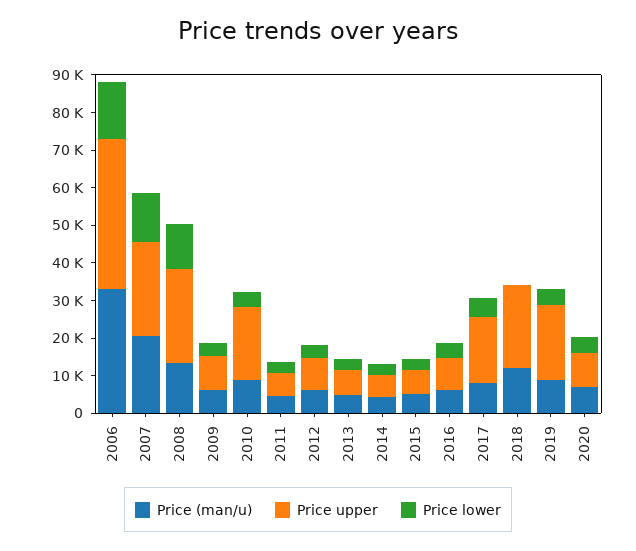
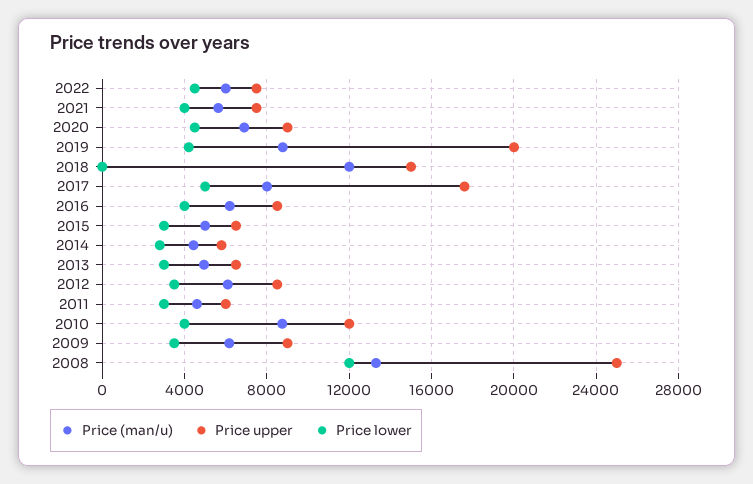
Price (man/u), 2006: 32500 -> none
Price upper, 2006: 40000 -> none
Price lower, 2006: 15000 -> none
Price (man/u), 2007: 20000 -> none
Price upper, 2007: 25000 -> none
Price lower, 2007: 12500 -> none
Price upper, 2010: 20000 -> 12000
Price upper, 2018: 22500 -> 15000
Price (man/u), 2022: none -> 6000
Price upper, 2022: none -> 7500
Price lower, 2022: none -> 4500
Price (man/u), 2021: none -> 5500
Price upper, 2021: none -> 7500
Price lower, 2021: none -> 4000

